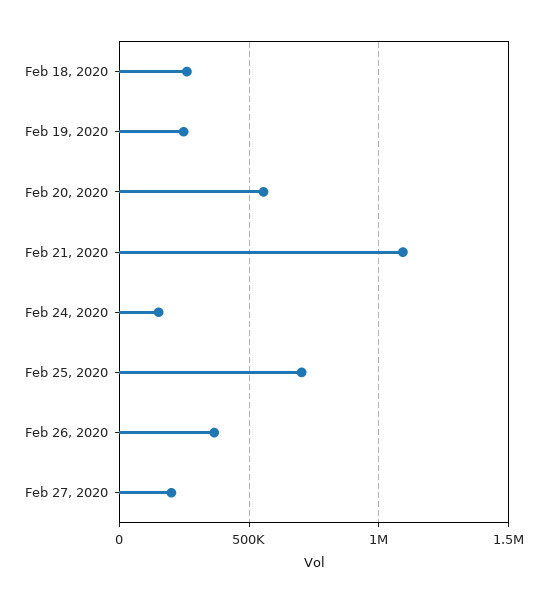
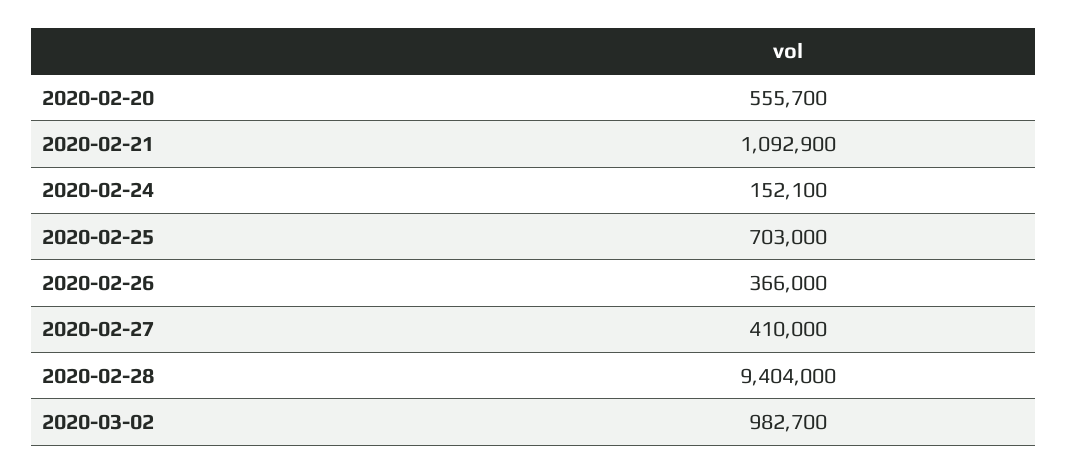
Feb 18, 2020: 250000 -> none
Feb 19, 2020: 250000 -> none
Feb 27, 2020: 200000 -> 410000
2020-02-28: none -> 9404000
2020-03-02: none -> 982700

